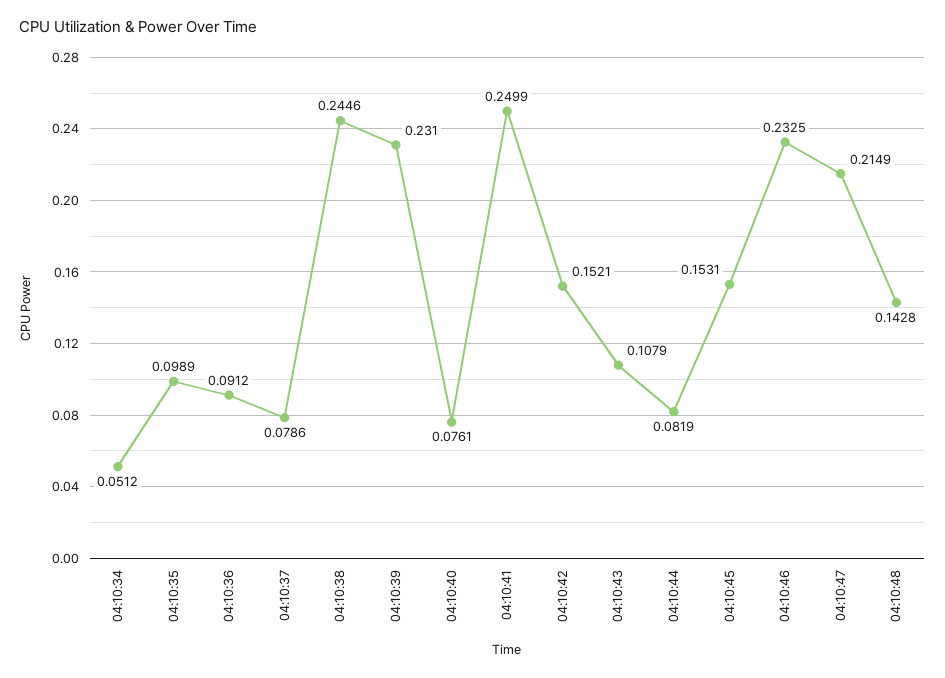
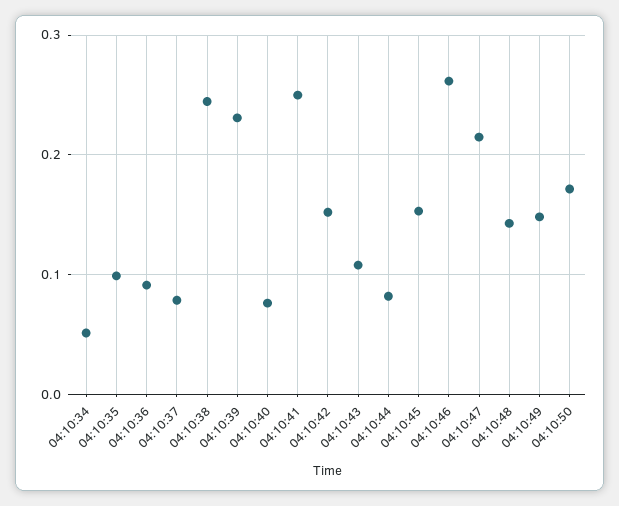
04:10:46: 0.2325 -> 0.26
04:10:49: none -> 0.15
04:10:50: none -> 0.17

